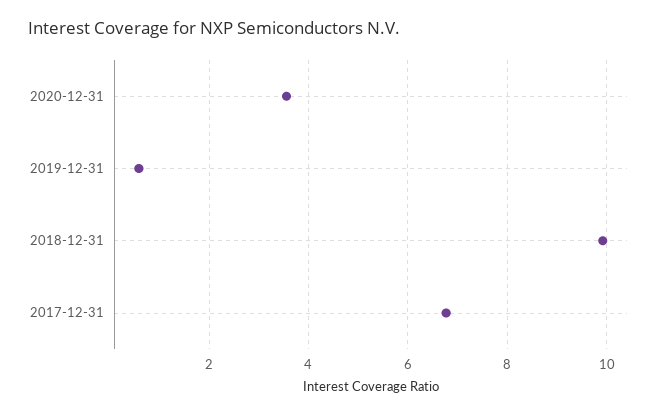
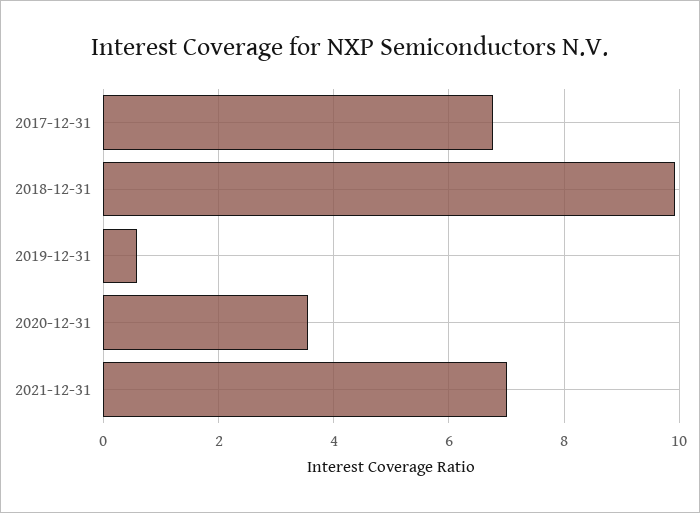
2021-12-31: none -> 7

